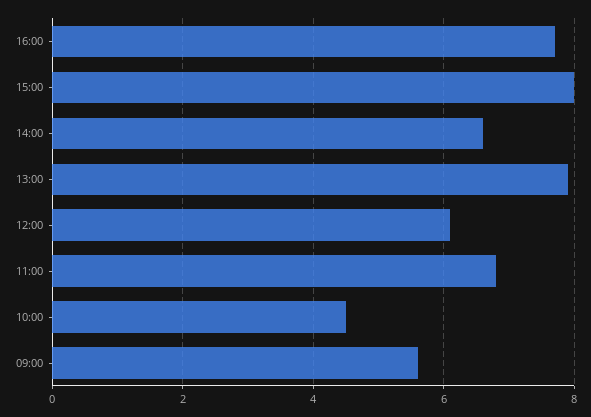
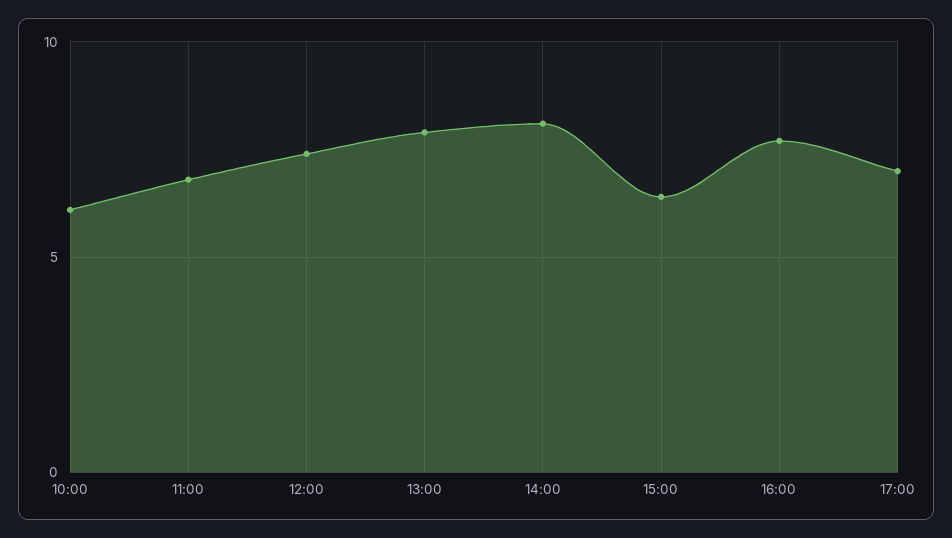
15:00: 8 -> 6.5
14:00: 6.5 -> 8
12:00: 6 -> 7.5
10:00: 4.5 -> 6
09:00: 5.5 -> none
17:00: none -> 7

